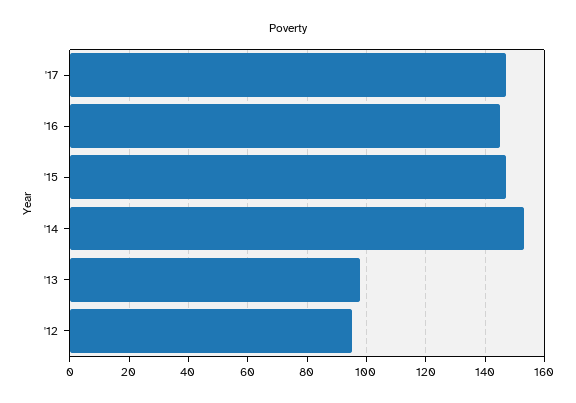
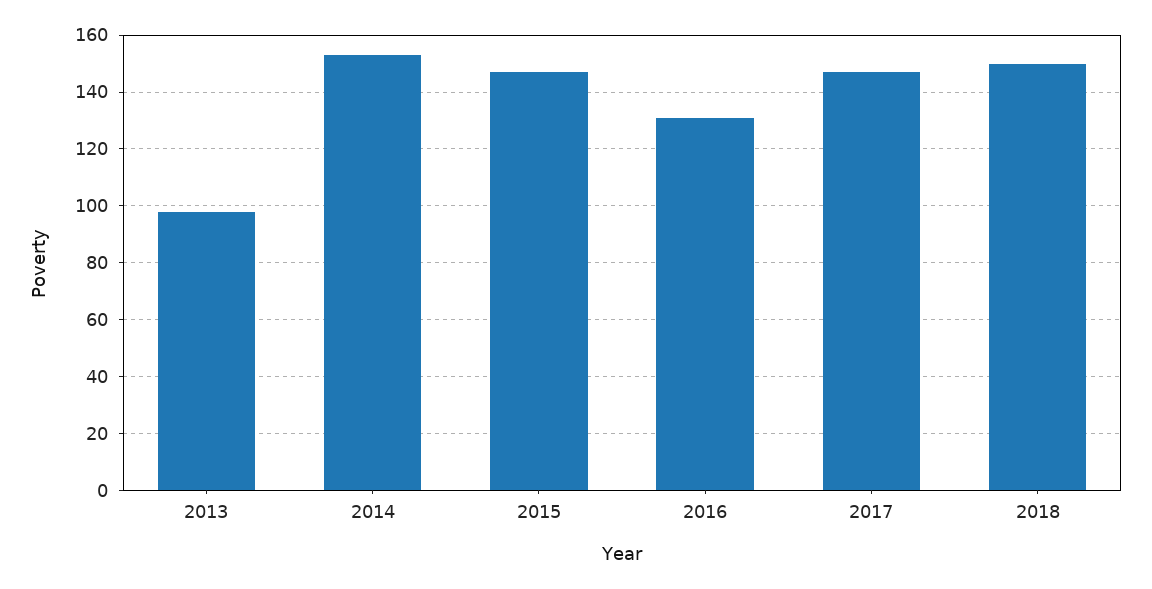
'16: 145 -> 130
'12: 95 -> none
2018: none -> 150

